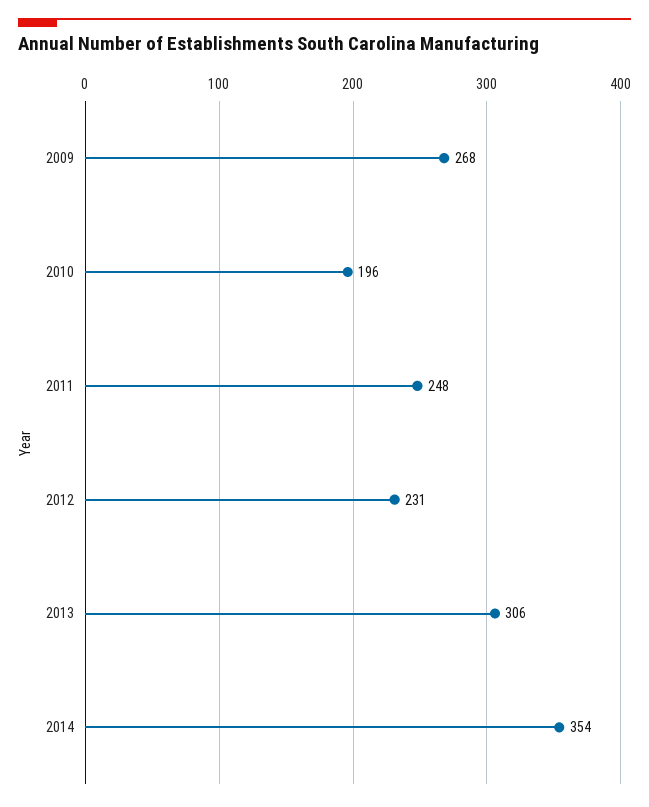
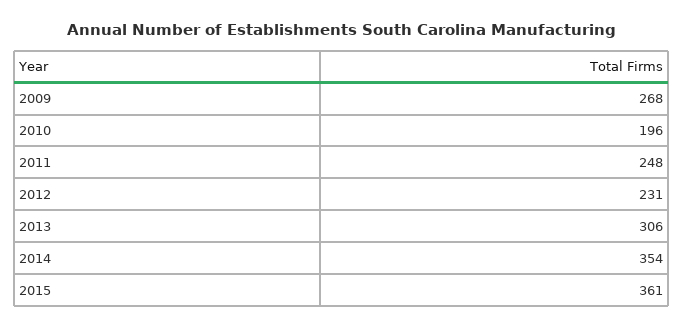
2015: none -> 361

